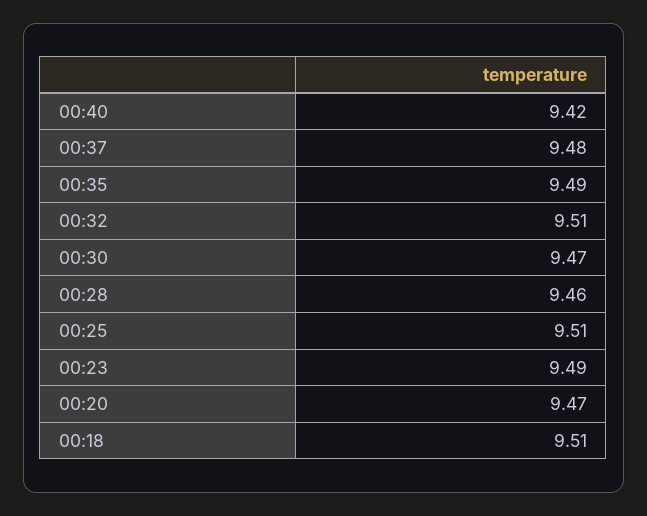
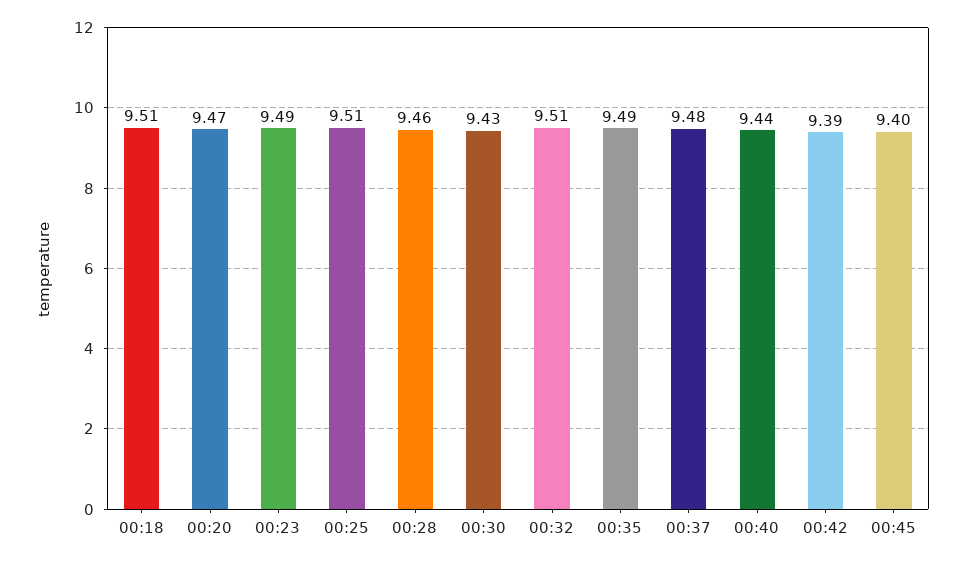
00:40: 9.42 -> 9.44
00:30: 9.47 -> 9.43
00:42: none -> 9.39
00:45: none -> 9.4

